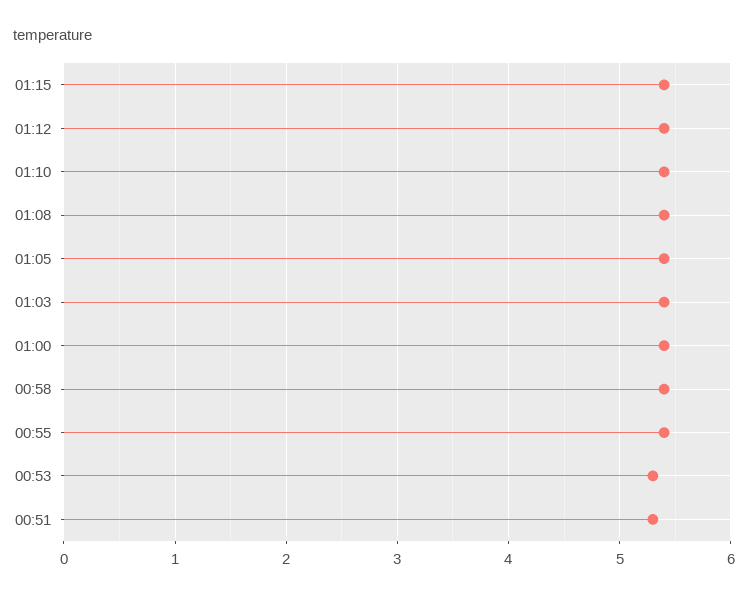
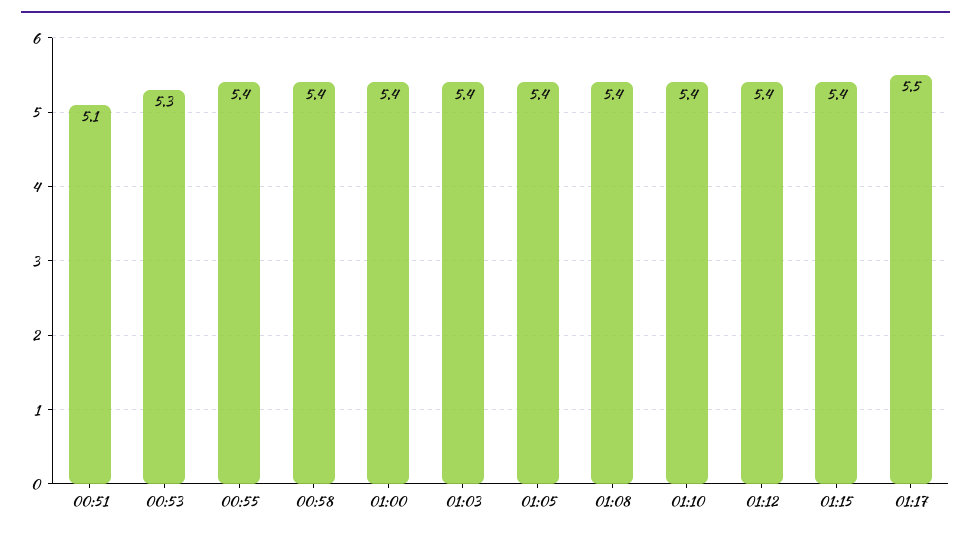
00:51: 5.3 -> 5.1
01:17: none -> 5.5

